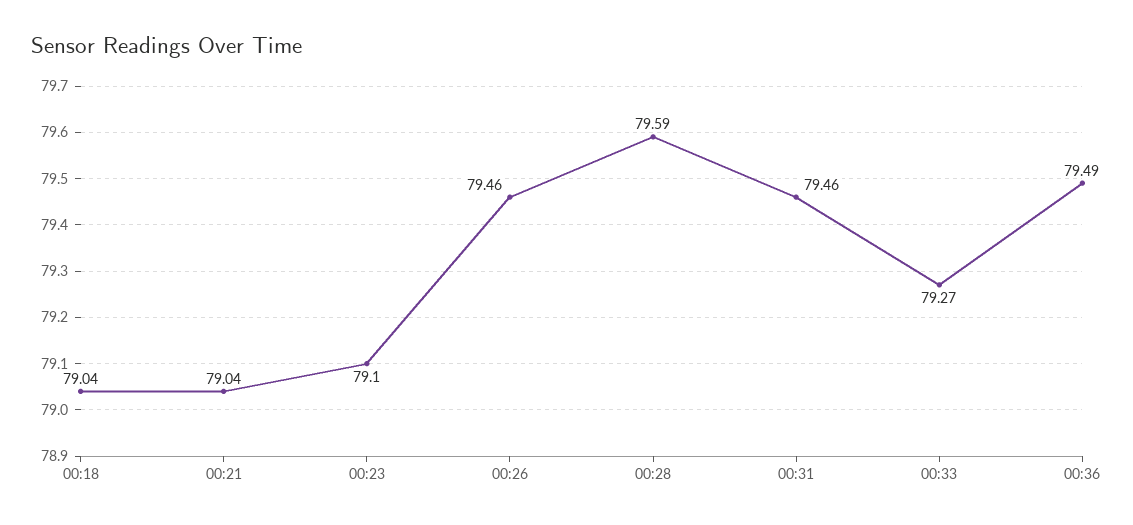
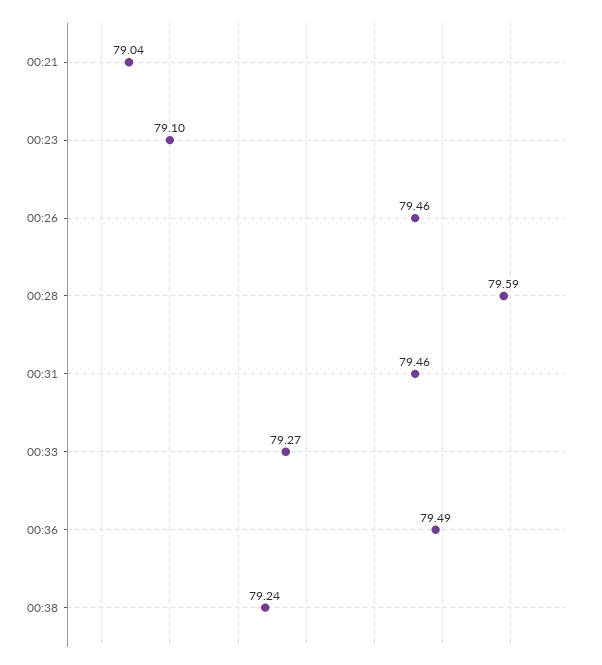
00:18: 79.04 -> none
00:38: none -> 79.24

